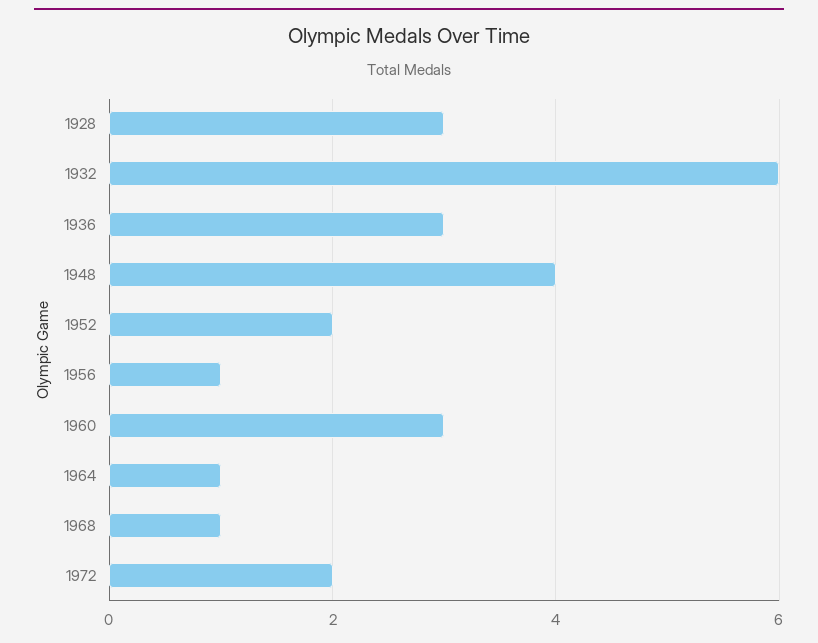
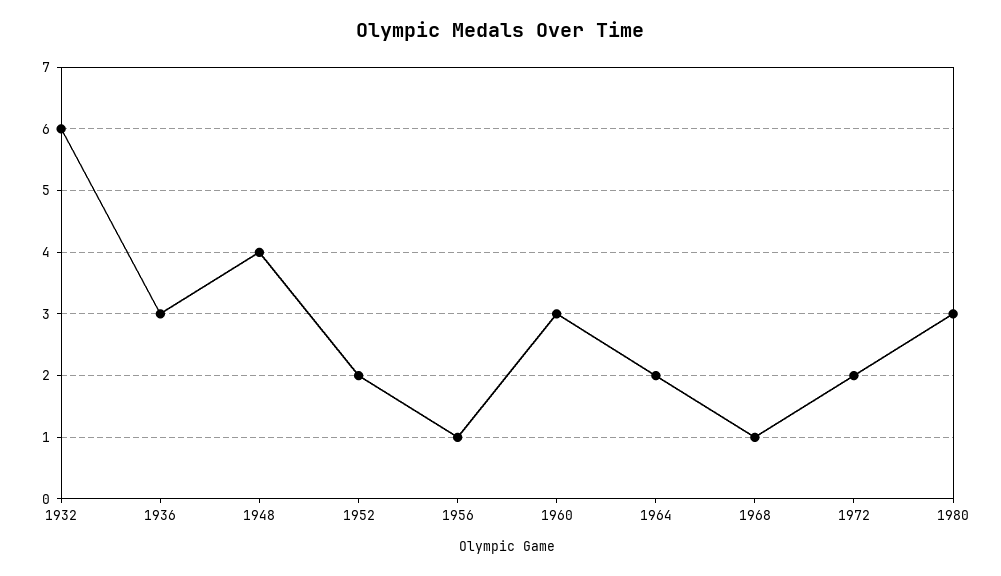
1928: 3 -> none
1964: 1 -> 2
1980: none -> 3

